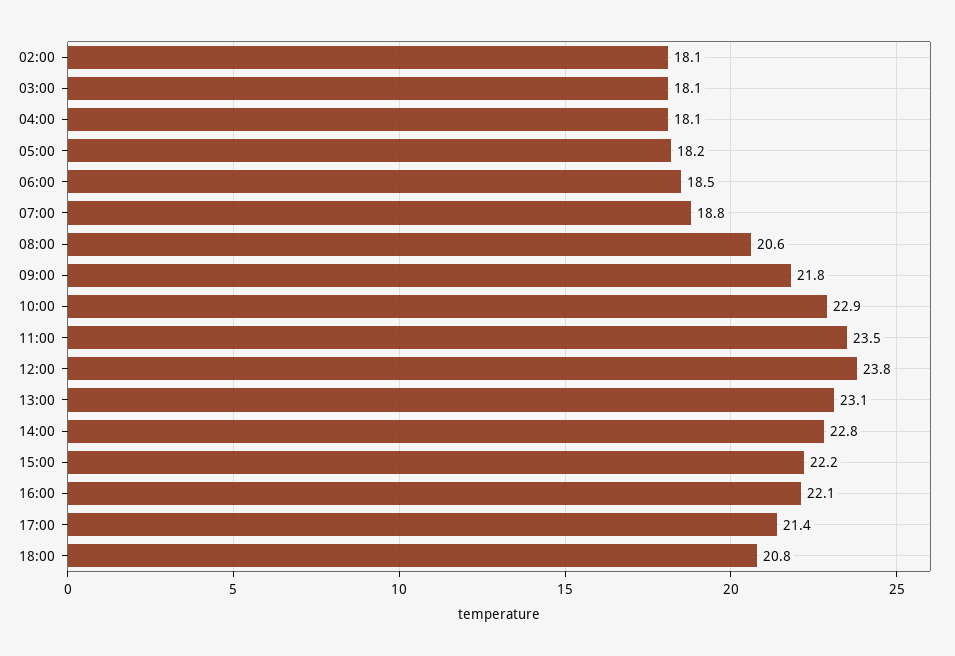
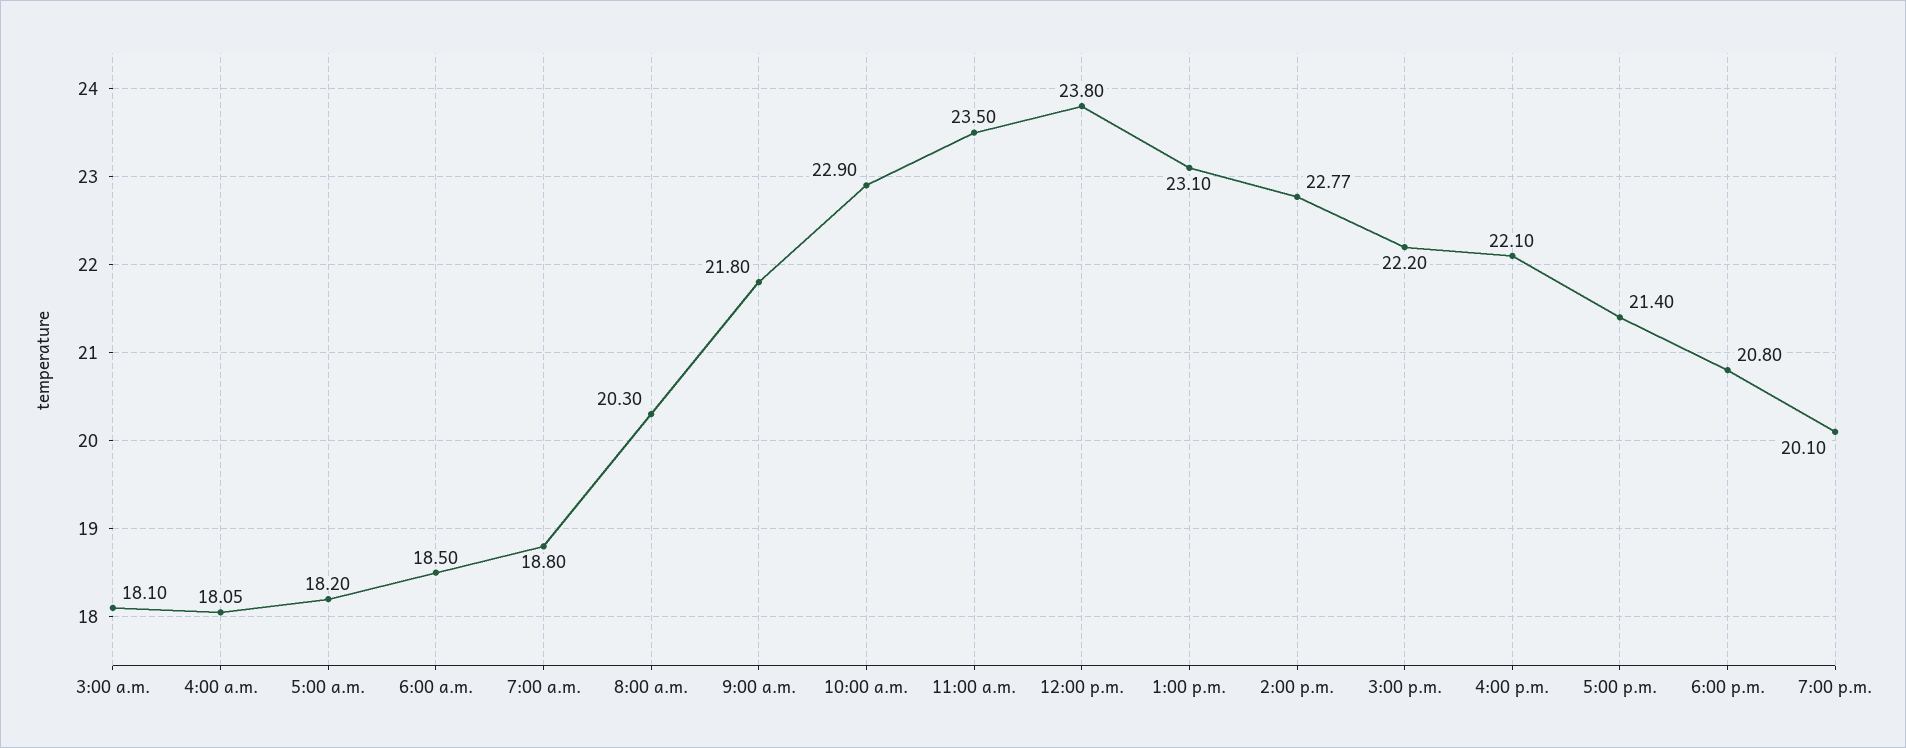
02:00: 18.1 -> none
08:00: 20.6 -> 20.3
7:00 p.m.: none -> 20.1

